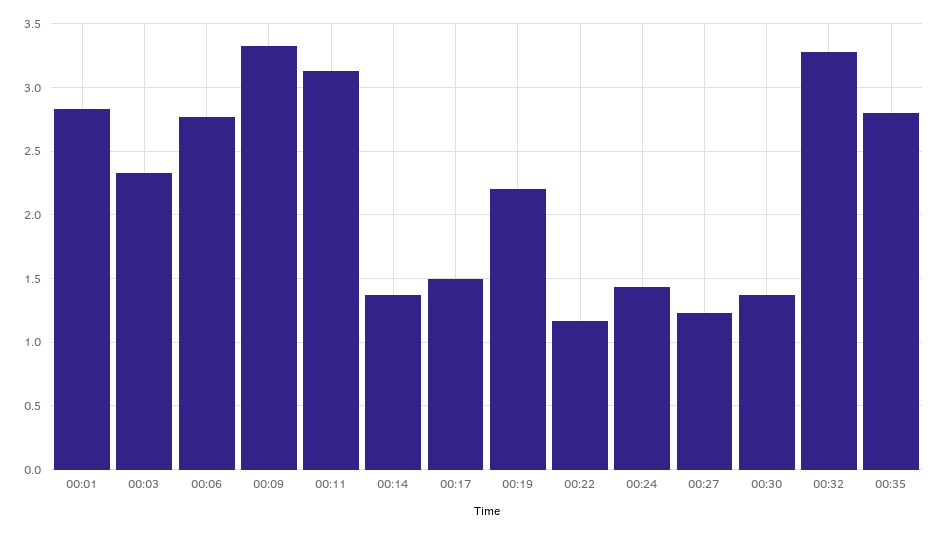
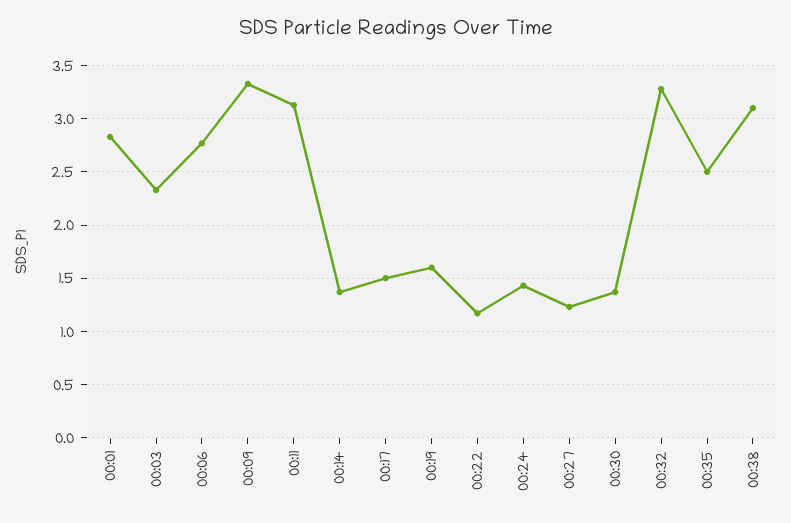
00:19: 2.2 -> 1.6
00:35: 2.8 -> 2.5
00:38: none -> 3.1

